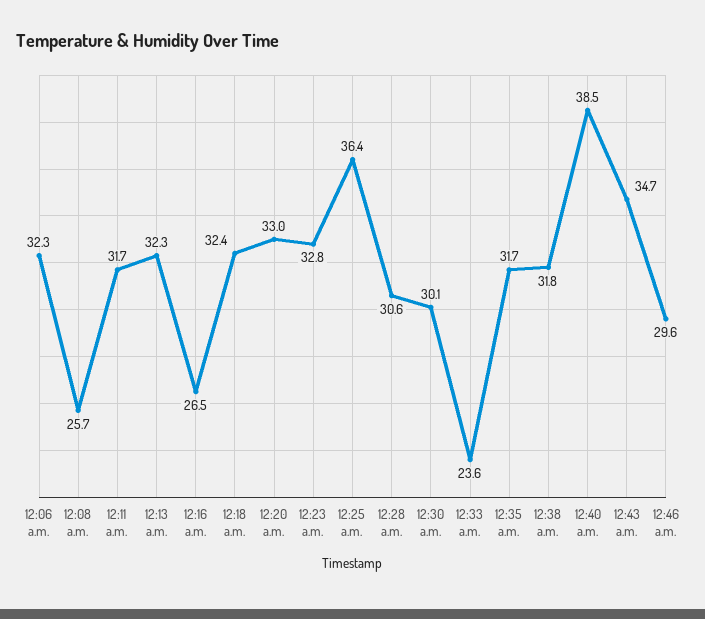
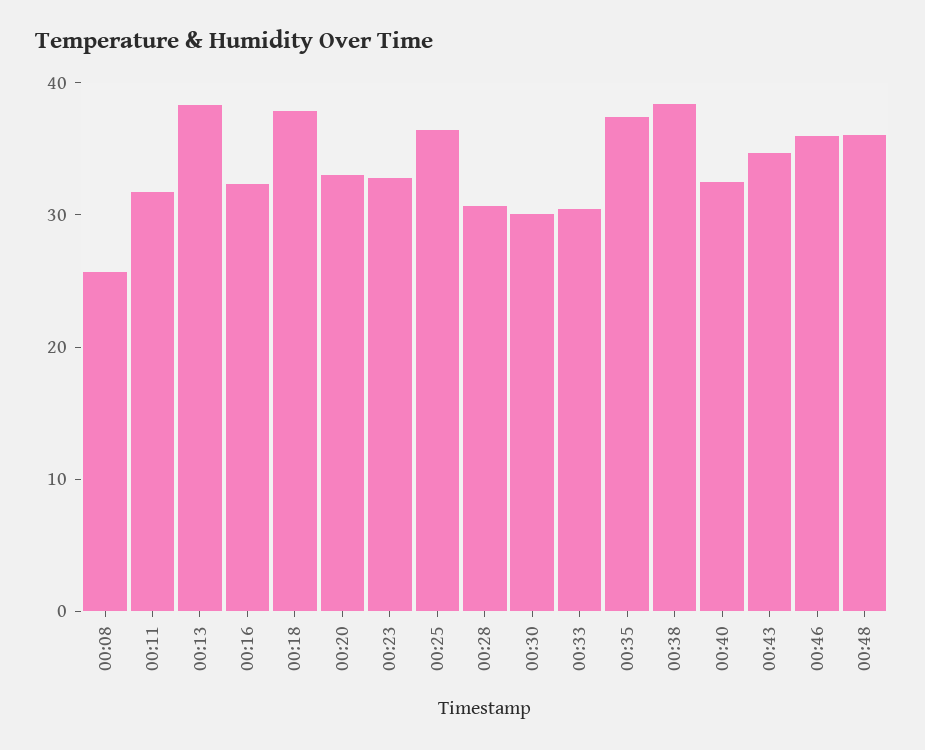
12:06 a.m.: 32.3 -> none
12:13 a.m.: 32.3 -> 38
12:16 a.m.: 26.5 -> 32
12:18 a.m.: 32.4 -> 38
12:33 a.m.: 23.6 -> 30
12:35 a.m.: 31.7 -> 38
12:38 a.m.: 31.8 -> 38
12:40 a.m.: 38.5 -> 32
12:46 a.m.: 29.6 -> 36
00:48: none -> 36

